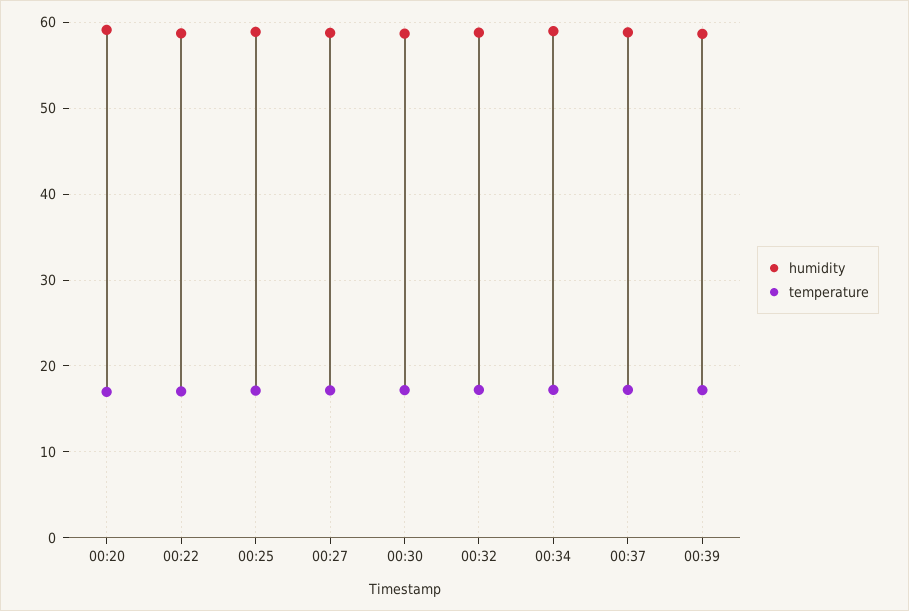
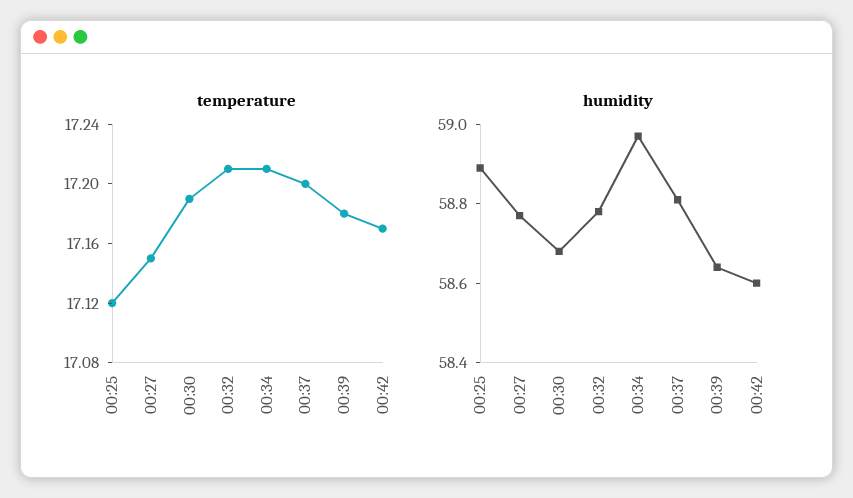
humidity, 00:20: 59 -> none
temperature, 00:20: 17 -> none
humidity, 00:22: 59 -> none
temperature, 00:22: 17 -> none
temperature, 00:42: none -> 17.17
humidity, 00:42: none -> 58.6

